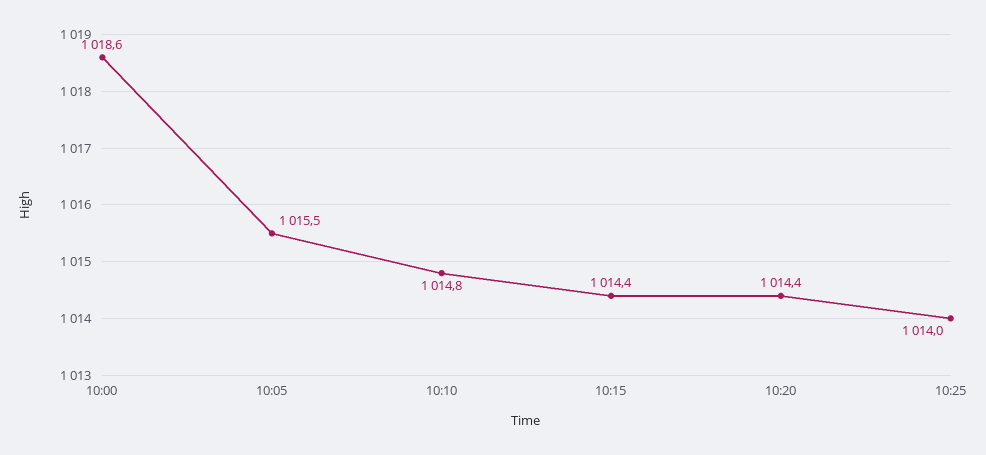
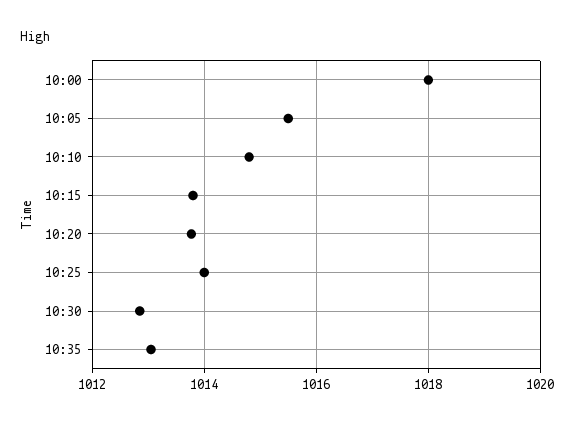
10:00: 1018.6 -> 1018
10:15: 1014.4 -> 1013.8
10:20: 1014.4 -> 1013.8
10:30: none -> 1012.8
10:35: none -> 1013

